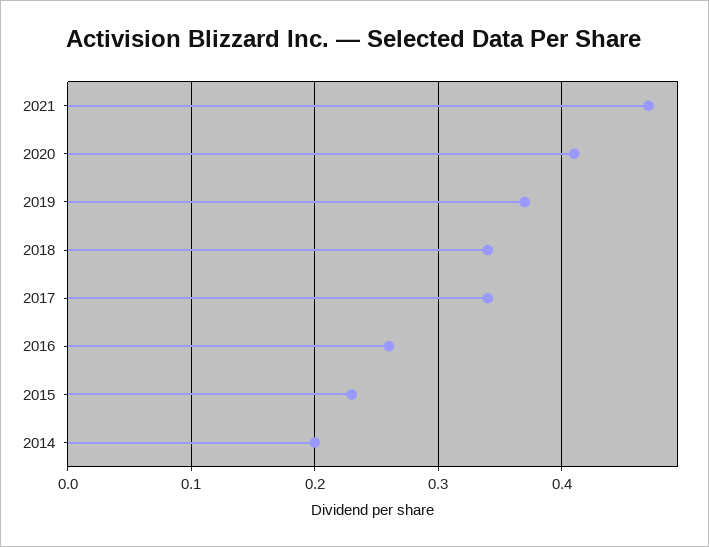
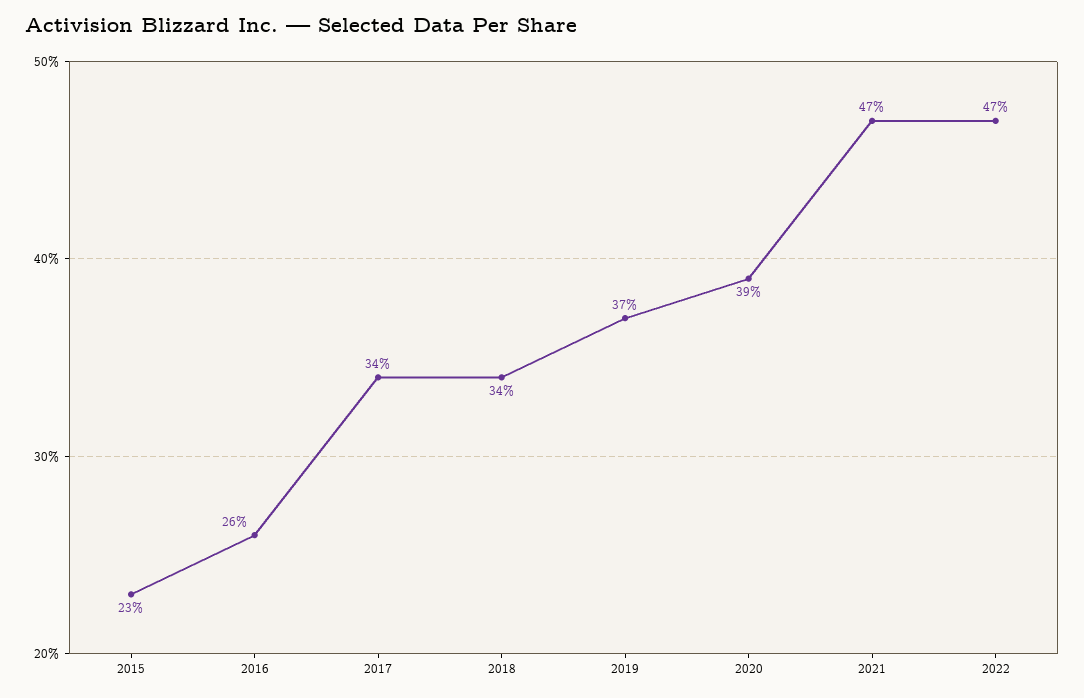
2020: 0.41 -> 0.39
2014: 0.2 -> none
2022: none -> 0.47

